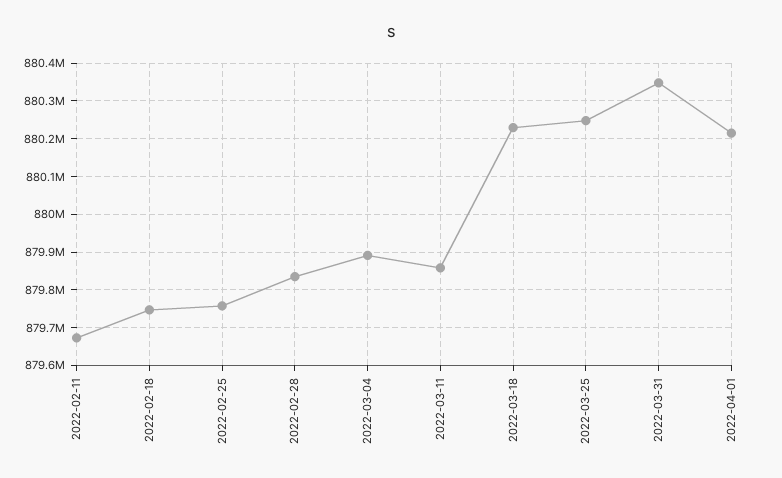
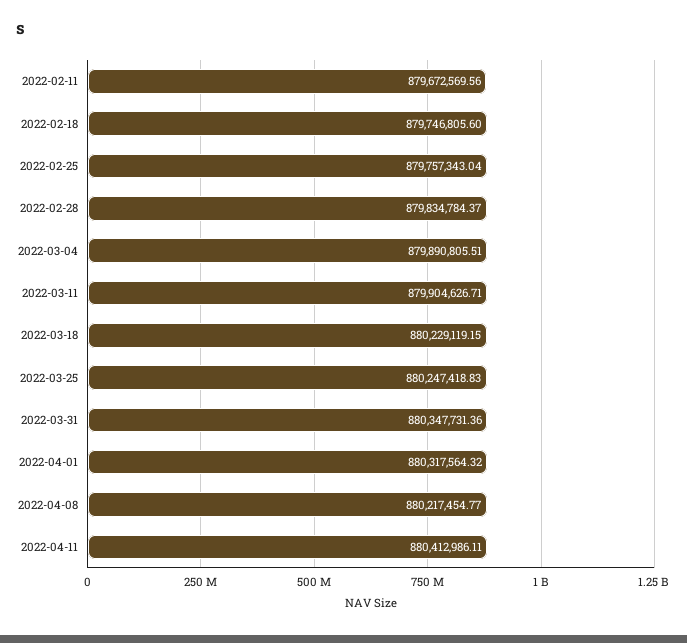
2022-03-11: 879860000 -> 879904626.71
2022-04-01: 880220000 -> 880317564.32
2022-04-08: none -> 880217454.77
2022-04-11: none -> 880412986.11

